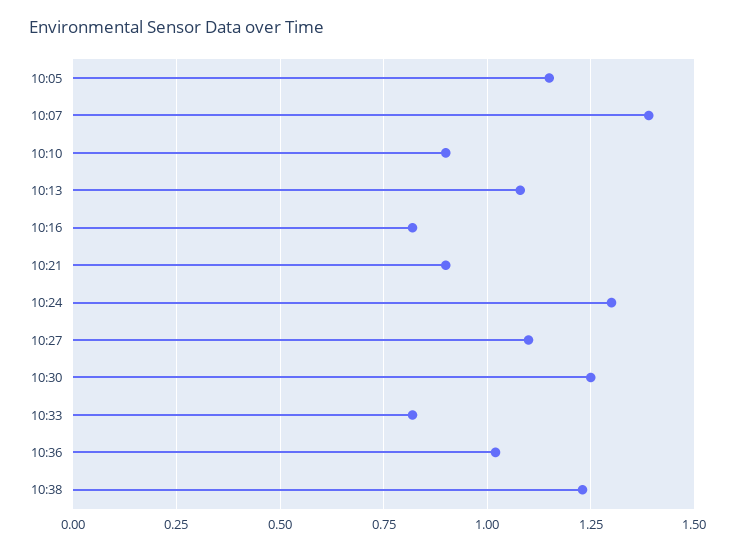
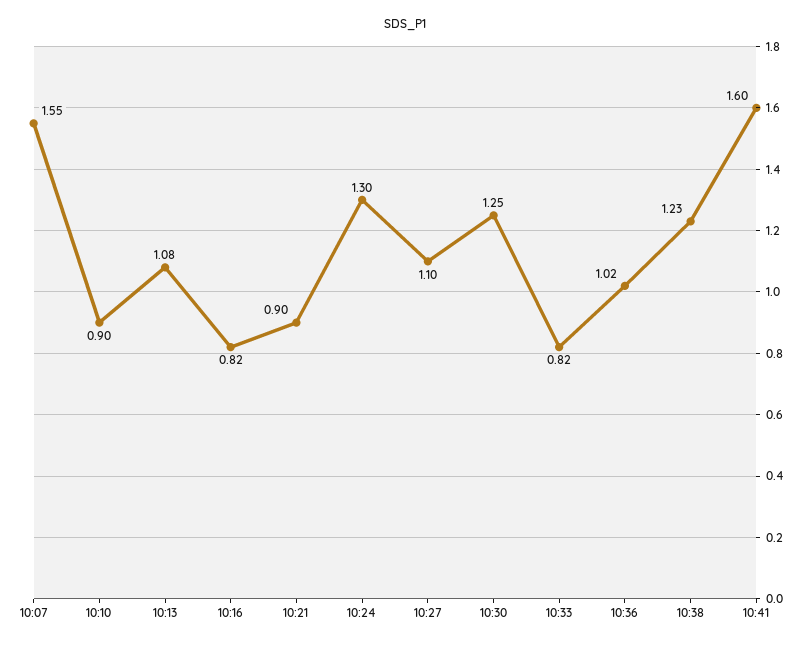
10:05: 1.15 -> none
10:07: 1.4 -> 1.55
10:41: none -> 1.6

